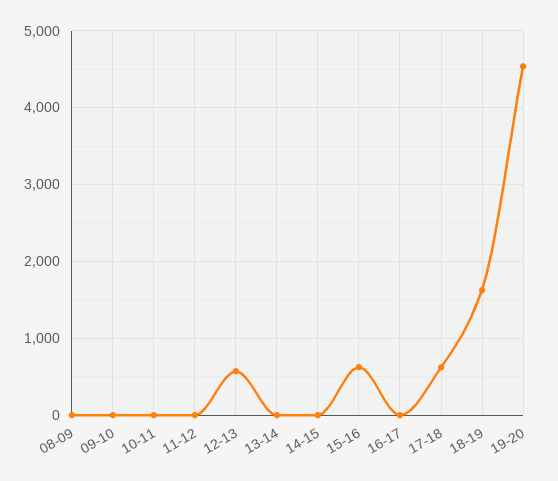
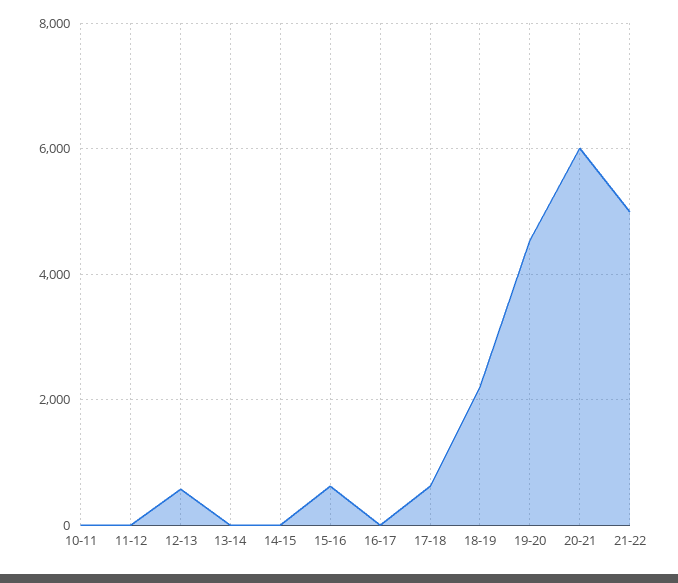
08-09: 0 -> none
09-10: 0 -> none
18-19: 1600 -> 2200
20-21: none -> 6000
21-22: none -> 5000

